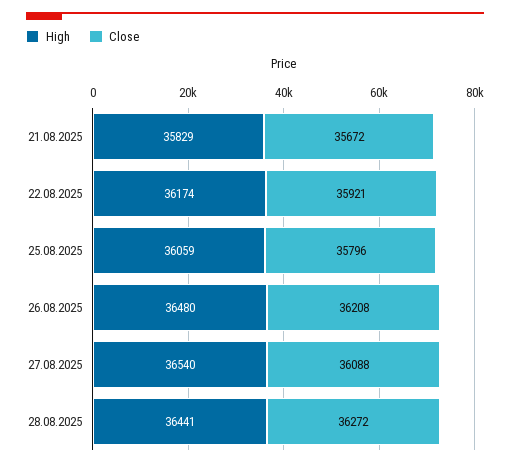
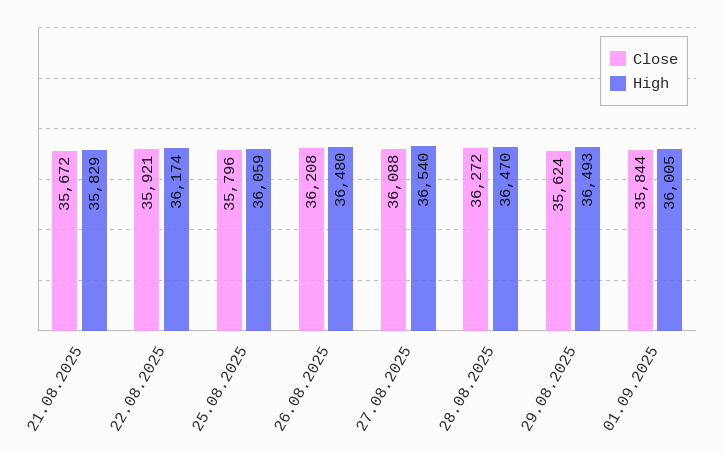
High, 28.08.2025: 36441 -> 36470
Close, 29.08.2025: none -> 35624
High, 29.08.2025: none -> 36493
Close, 01.09.2025: none -> 35844
High, 01.09.2025: none -> 36005

